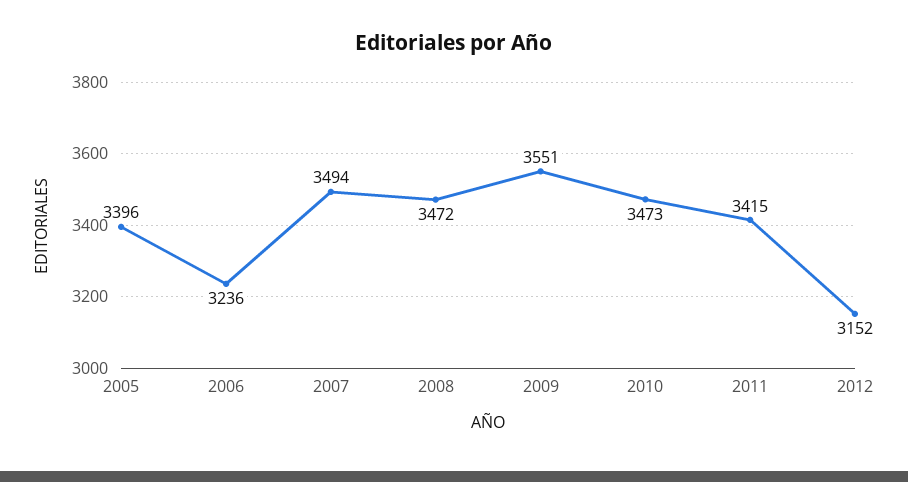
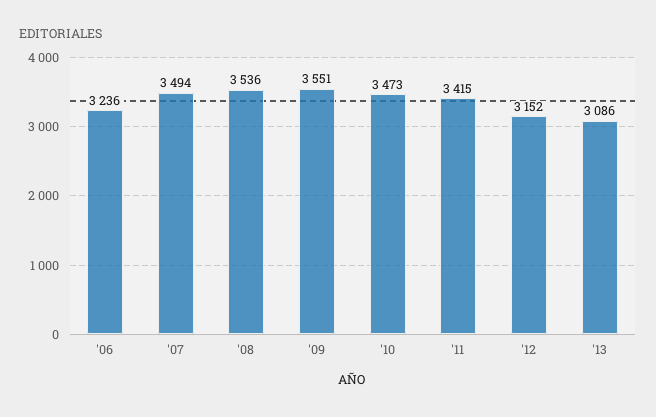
2005: 3396 -> none
2008: 3472 -> 3536
'13: none -> 3086

